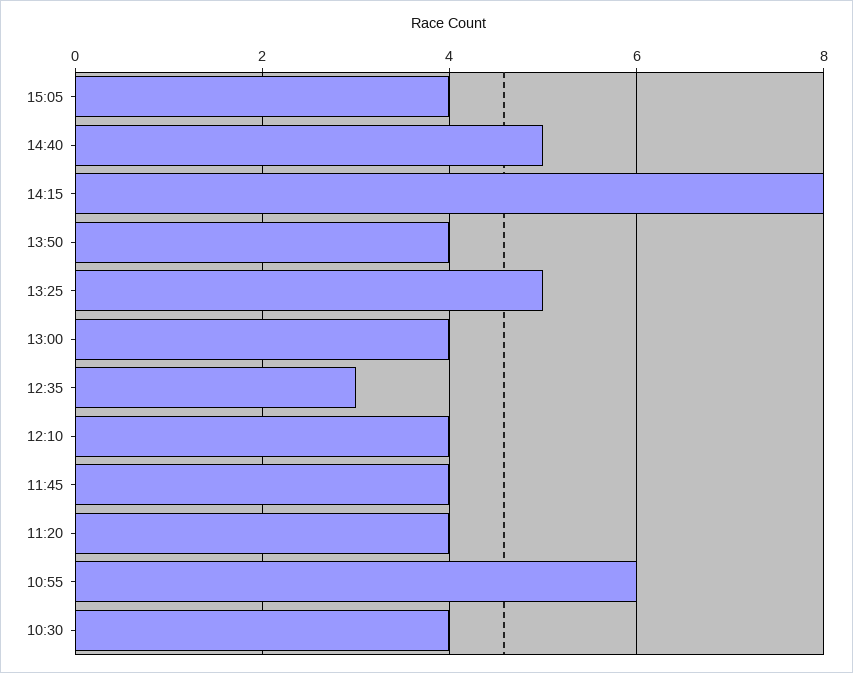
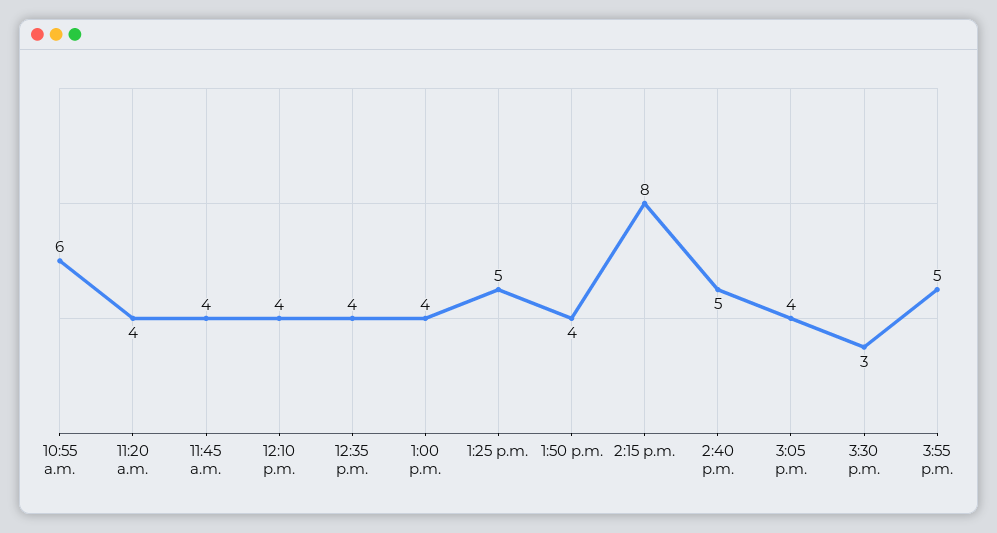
12:35: 3 -> 4
10:30: 4 -> none
3:30 p.m.: none -> 3
3:55 p.m.: none -> 5

